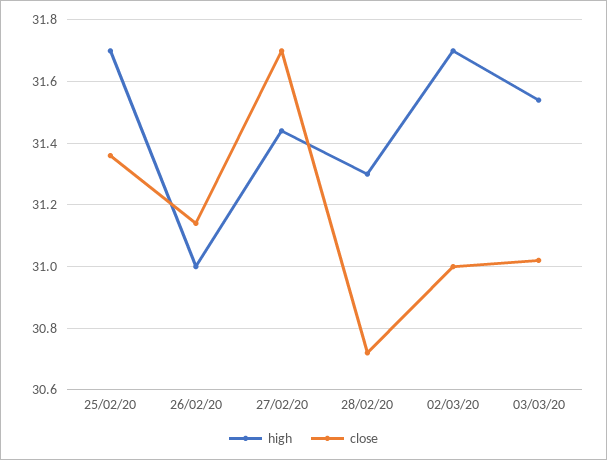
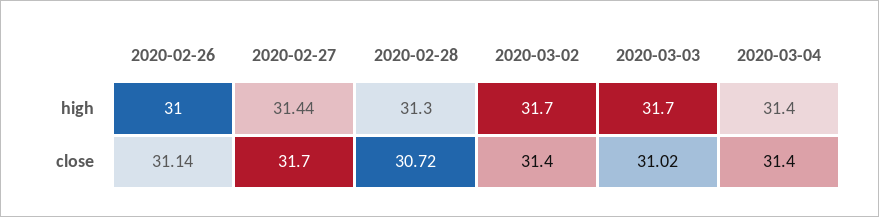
high, 25/02/20: 31.7 -> none
close, 25/02/20: 31.35 -> none
close, 02/03/20: 31 -> 31.4
high, 03/03/20: 31.55 -> 31.7
high, 2020-03-04: none -> 31.4
close, 2020-03-04: none -> 31.4

